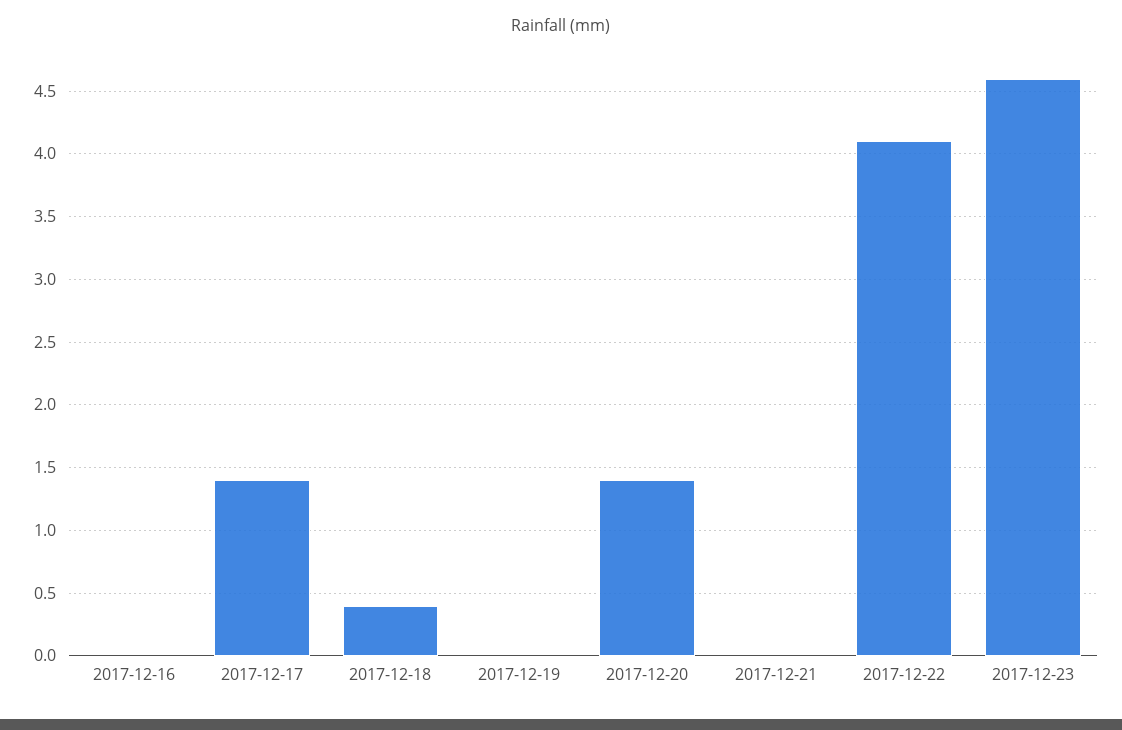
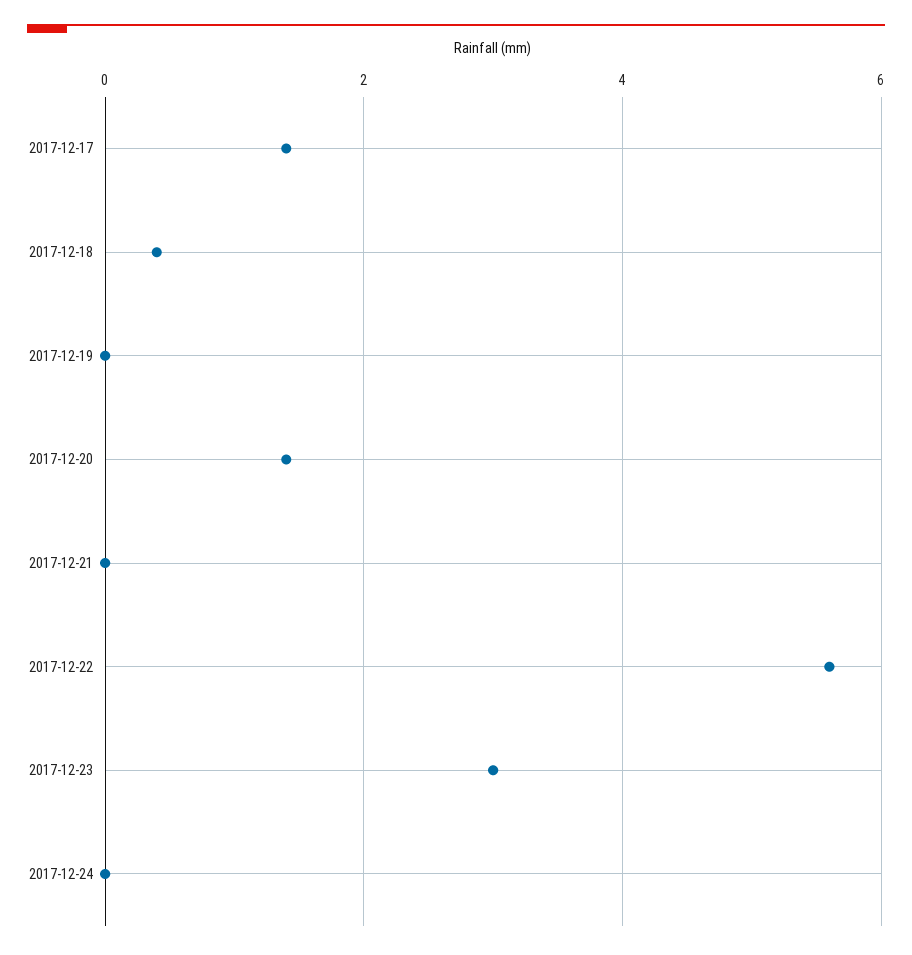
2017-12-16: 0 -> none
2017-12-22: 4.1 -> 5.5
2017-12-23: 4.6 -> 3
2017-12-24: none -> 0

